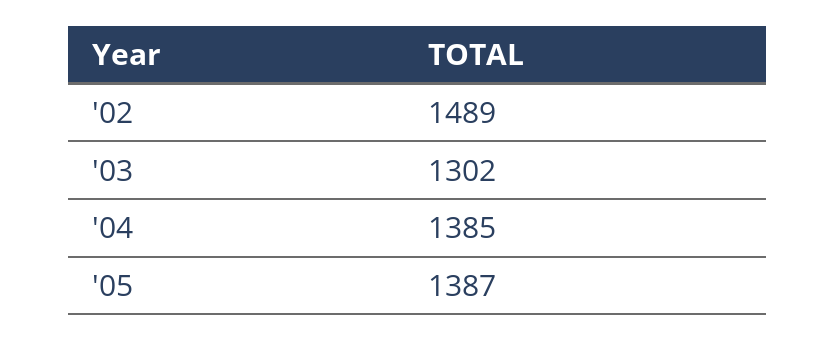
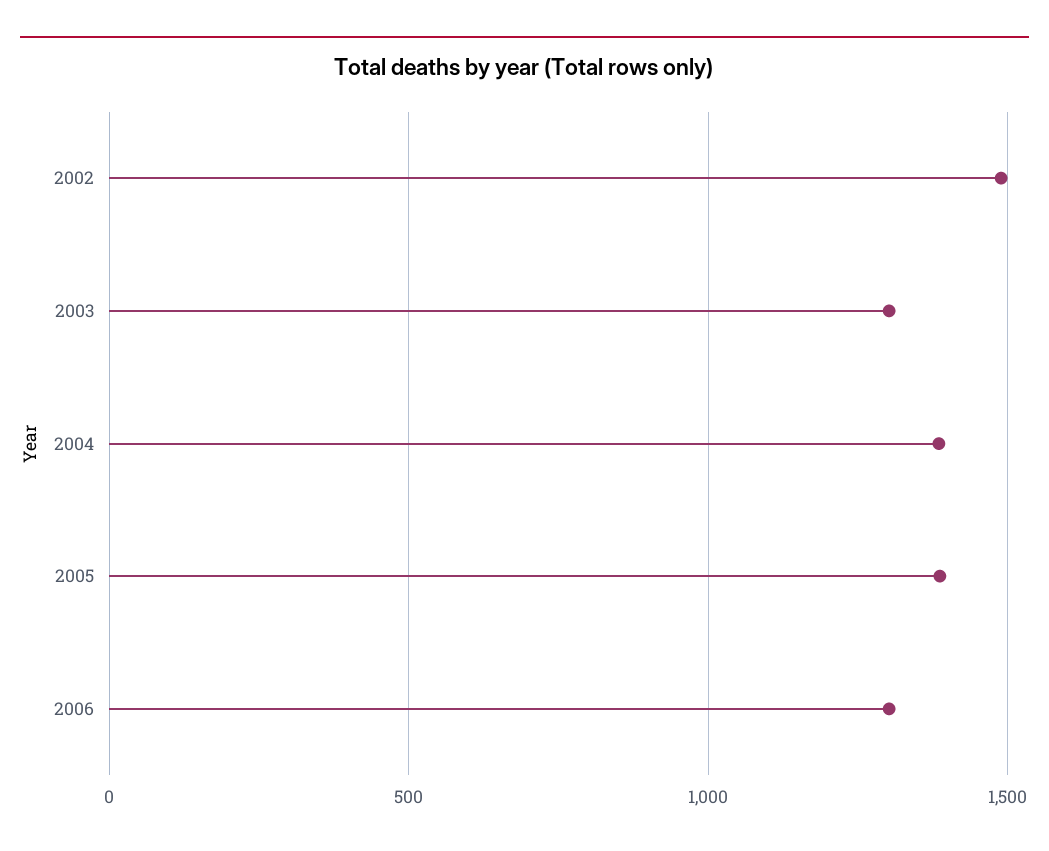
2006: none -> 1300

